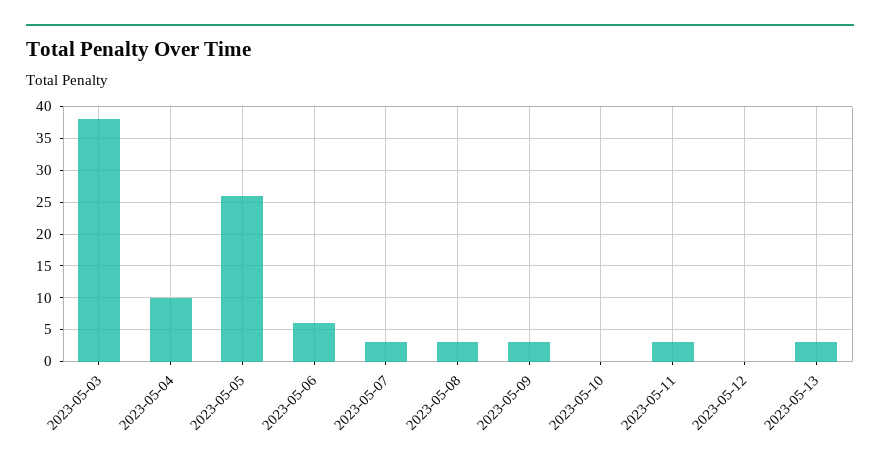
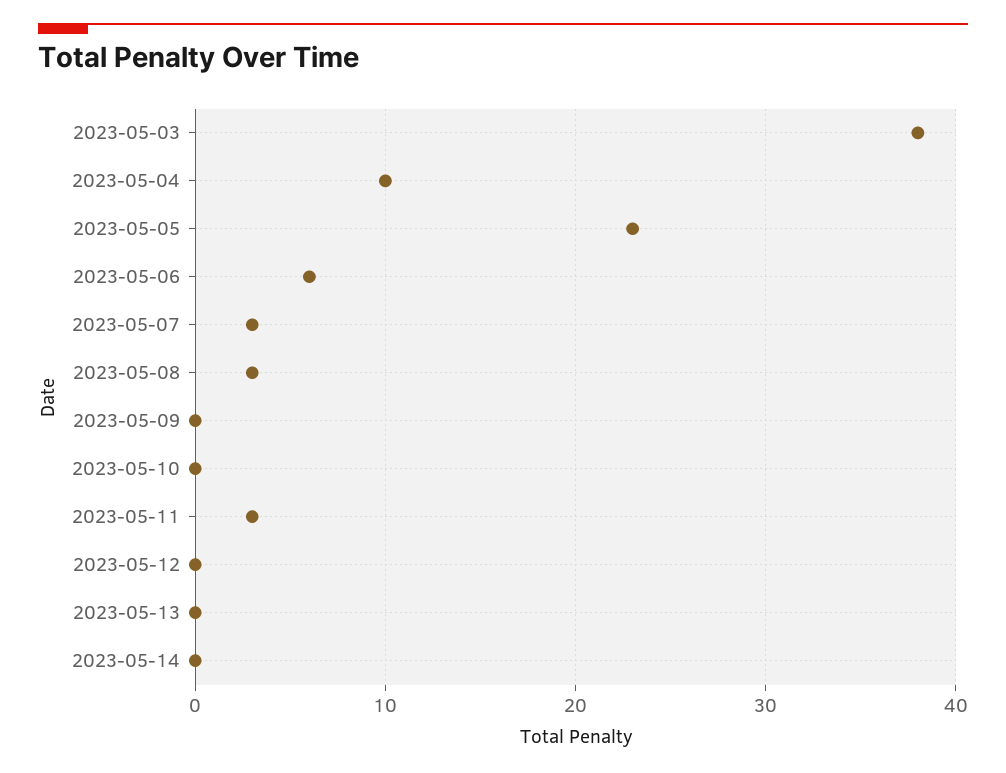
2023-05-05: 26 -> 23
2023-05-09: 3 -> 0
2023-05-13: 3 -> 0
2023-05-14: none -> 0

